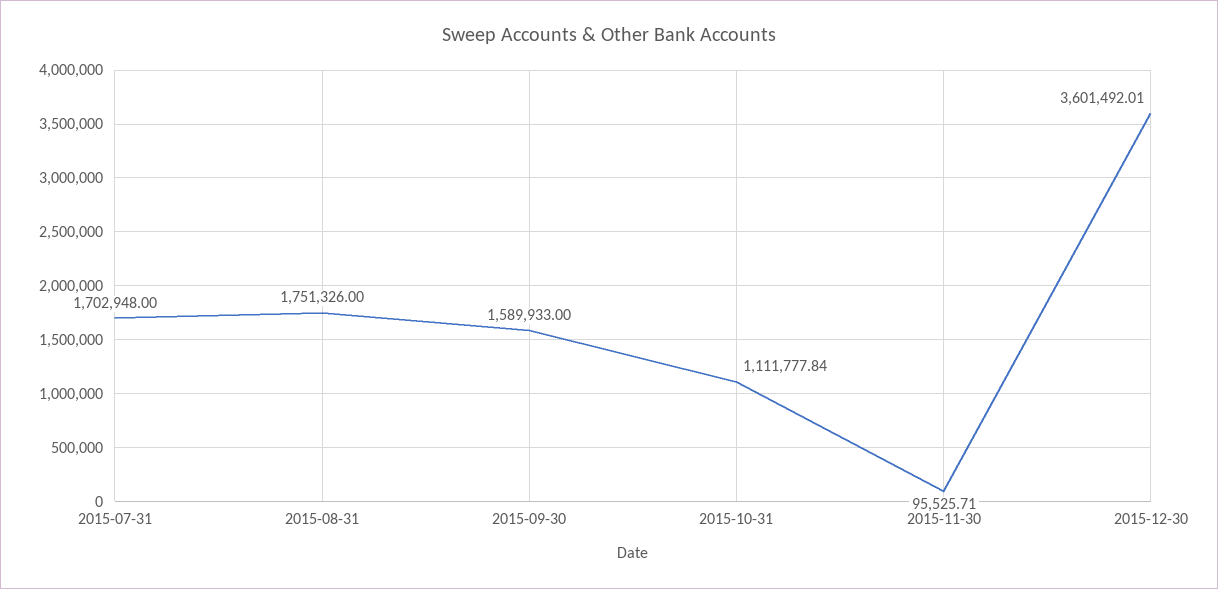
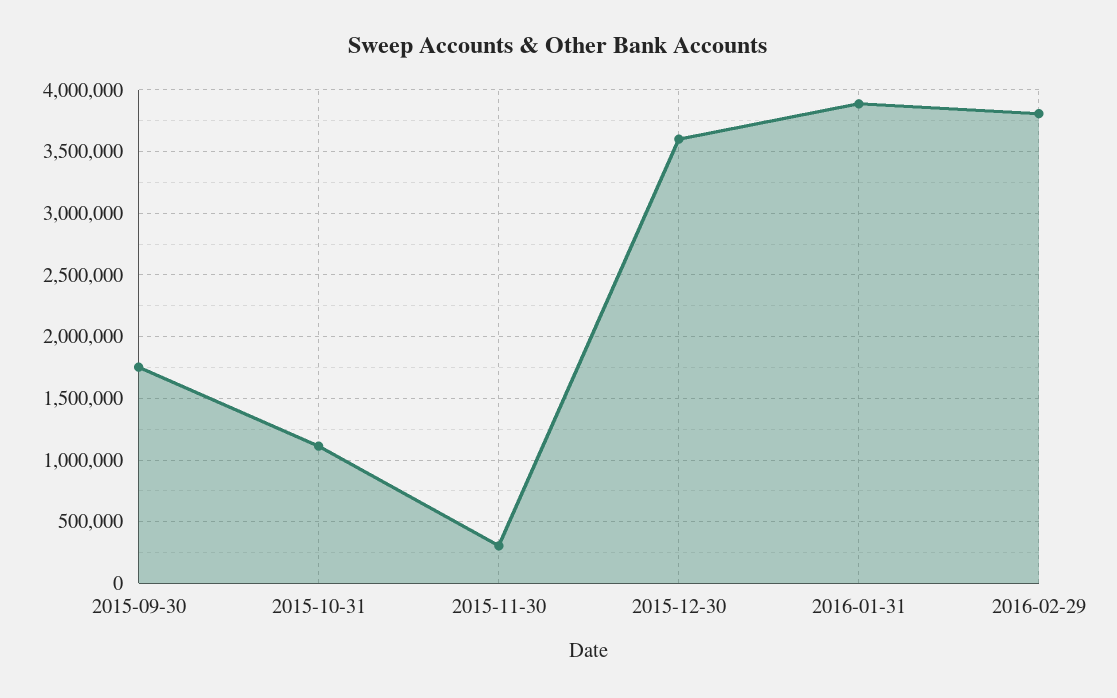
2015-07-31: 1702948 -> none
2015-08-31: 1751326 -> none
2015-09-30: 1589933 -> 1750000
2015-11-30: 95525.71 -> 300000
2016-01-31: none -> 3900000
2016-02-29: none -> 3800000

